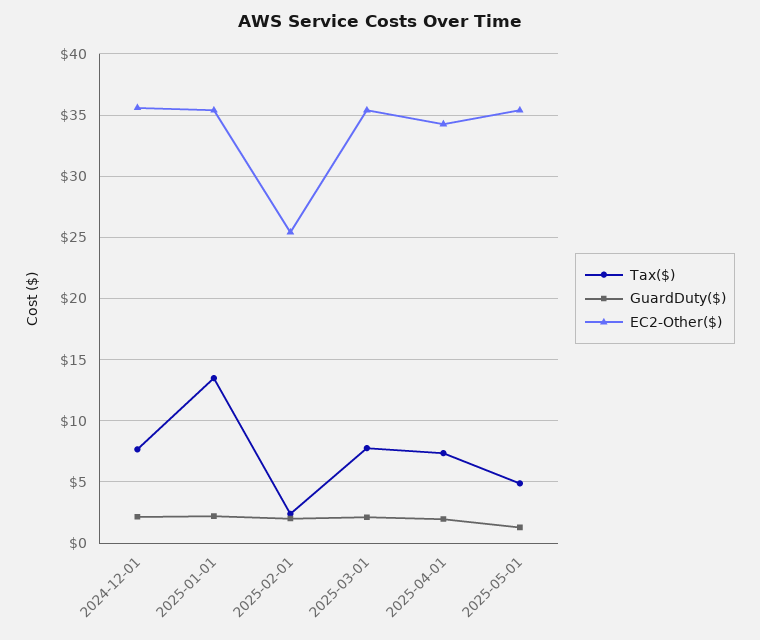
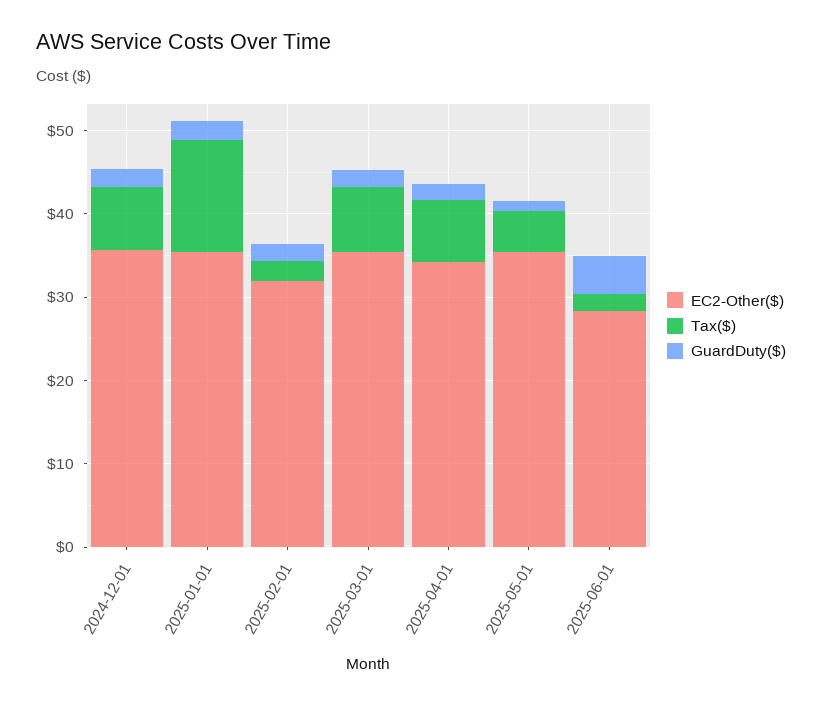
EC2-Other($), 2025-02-01: 25.5 -> 32
EC2-Other($), 2025-06-01: none -> 28
Tax($), 2025-06-01: none -> 2
GuardDuty($), 2025-06-01: none -> 4

